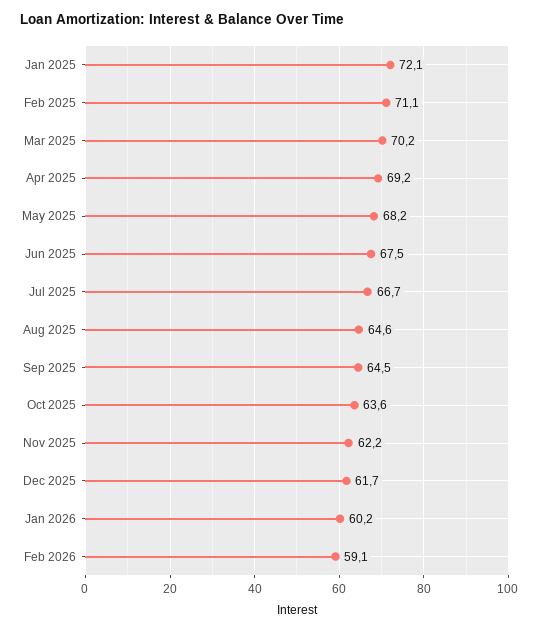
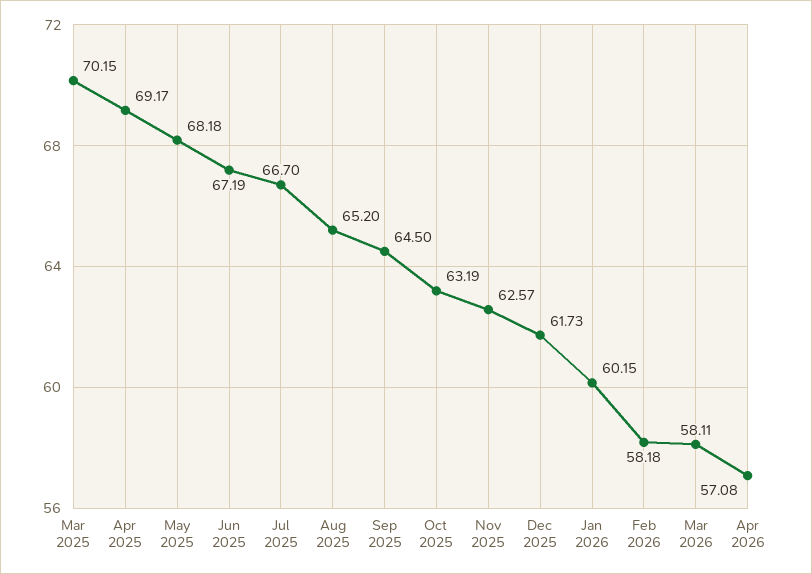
Jan 2025: 72.1 -> none
Feb 2025: 71.1 -> none
Jun 2025: 67.5 -> 67.19
Aug 2025: 64.6 -> 65.2
Oct 2025: 63.6 -> 63.19
Nov 2025: 62.2 -> 62.57
Feb 2026: 59.1 -> 58.18
Mar 2026: none -> 58.11
Apr 2026: none -> 57.08

